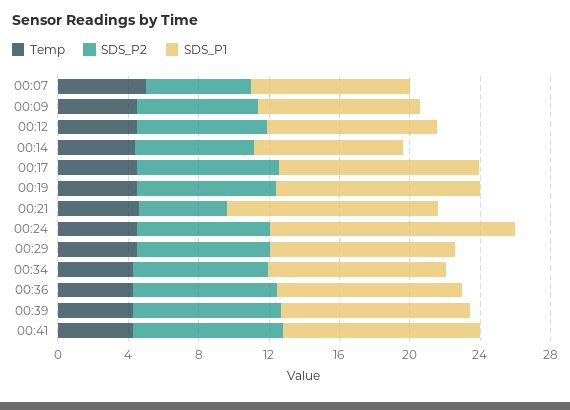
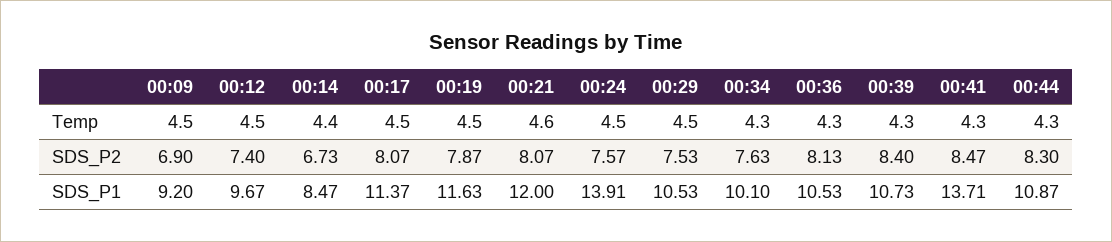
Temp, 00:07: 5 -> none
SDS_P2, 00:07: 6 -> none
SDS_P1, 00:07: 9 -> none
SDS_P2, 00:21: 5 -> 8.07
SDS_P1, 00:41: 11 -> 13.71
Temp, 00:44: none -> 4.3
SDS_P2, 00:44: none -> 8.3
SDS_P1, 00:44: none -> 10.87

